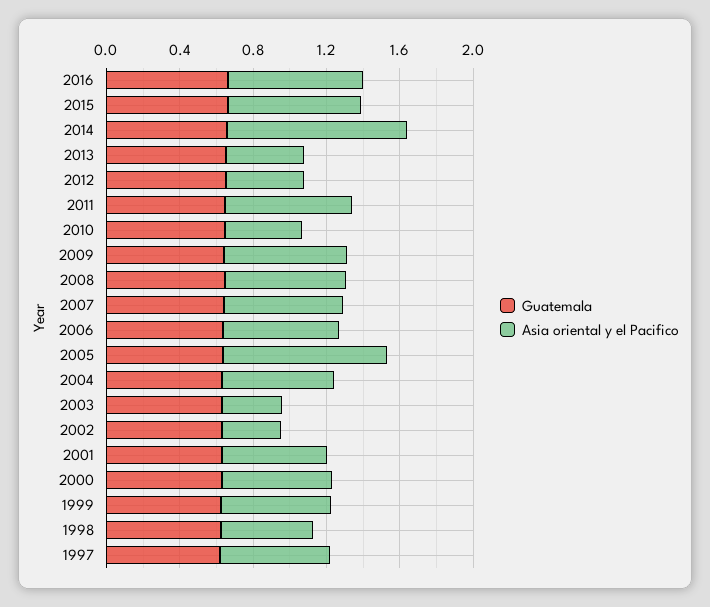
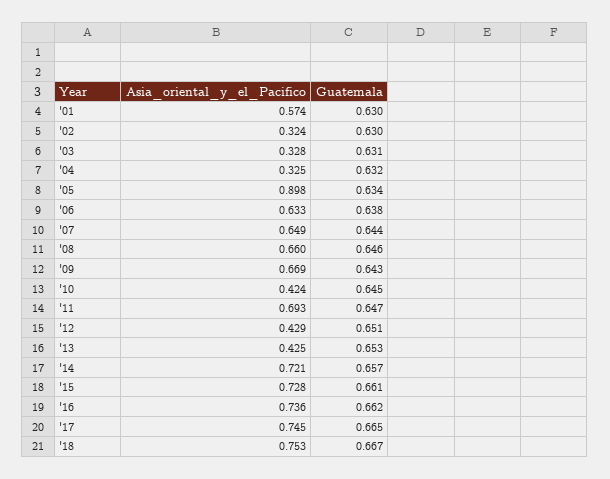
Asia oriental y el Pacifico, 2014: 1 -> 0.721
Asia oriental y el Pacifico, 2004: 0.6 -> 0.325
Guatemala, 2000: 0.6 -> none
Asia oriental y el Pacifico, 2000: 0.6 -> none
Guatemala, 1999: 0.6 -> none
Asia oriental y el Pacifico, 1999: 0.6 -> none
Guatemala, 1998: 0.6 -> none
Asia oriental y el Pacifico, 1998: 0.5 -> none
Guatemala, 1997: 0.6 -> none
Asia oriental y el Pacifico, 1997: 0.6 -> none
Asia oriental y el Pacifico, '17: none -> 0.745
Guatemala, '17: none -> 0.665
Asia oriental y el Pacifico, '18: none -> 0.753
Guatemala, '18: none -> 0.667

